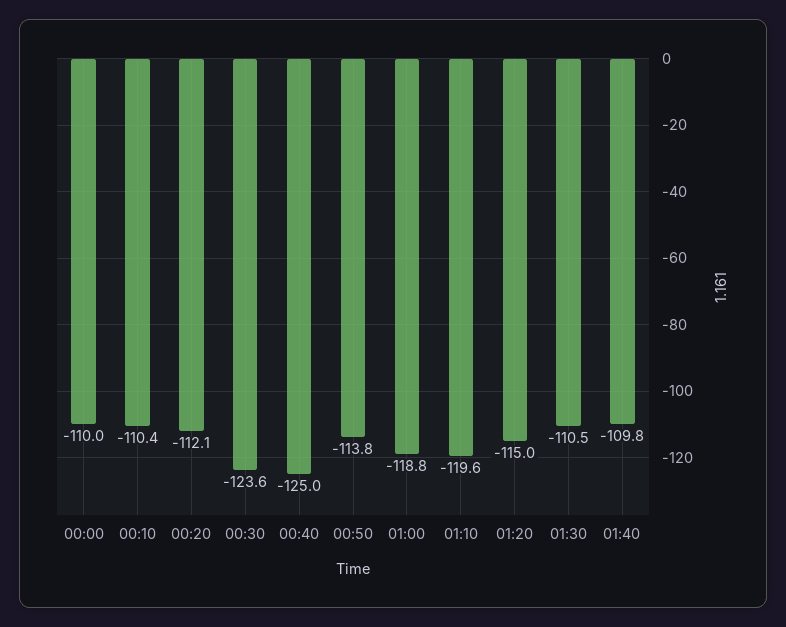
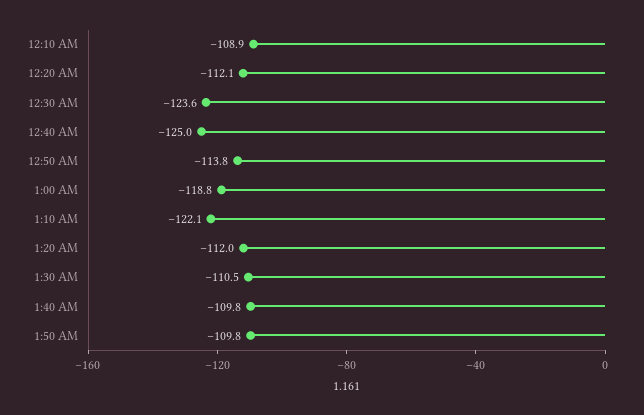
00:00: -110 -> none
00:10: -110.4 -> -108.9
01:10: -119.6 -> -122.1
01:20: -115 -> -112
1:50 AM: none -> -109.8

